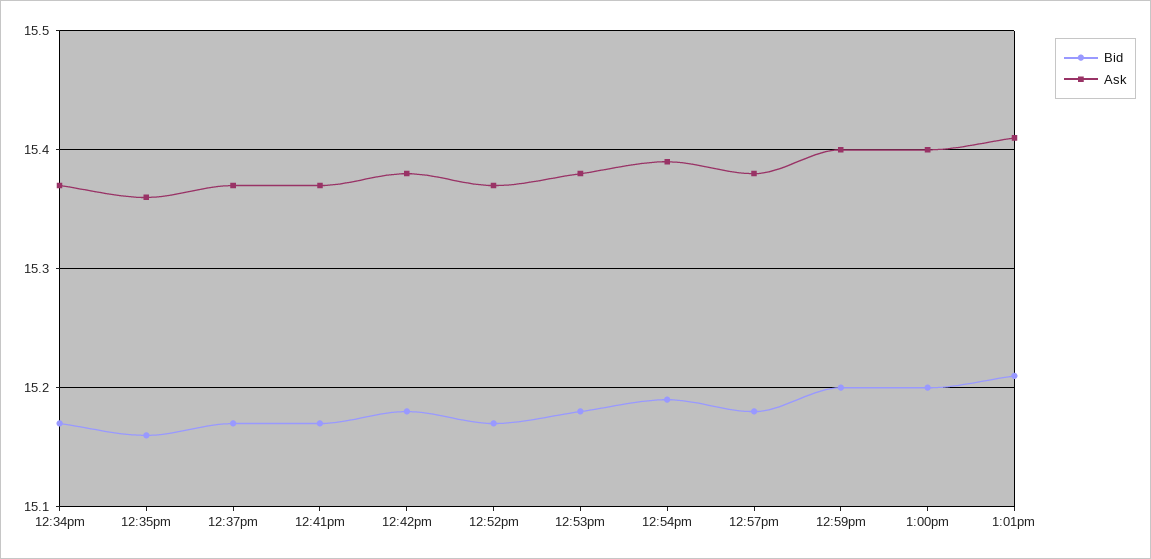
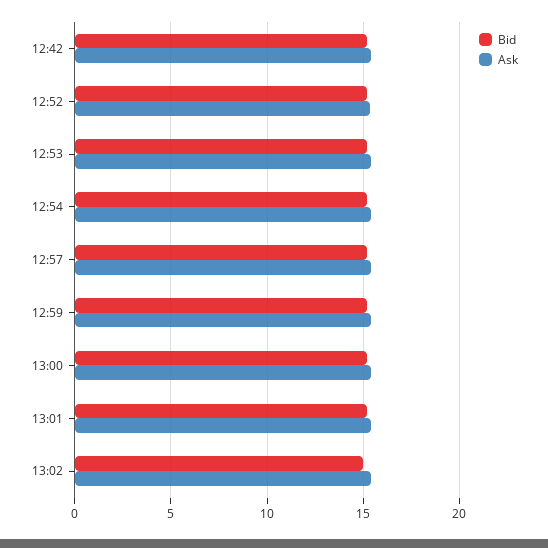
Bid, 12:34pm: 15.17 -> none
Ask, 12:34pm: 15.37 -> none
Bid, 12:35pm: 15.16 -> none
Ask, 12:35pm: 15.36 -> none
Bid, 12:37pm: 15.17 -> none
Ask, 12:37pm: 15.37 -> none
Bid, 12:41pm: 15.17 -> none
Ask, 12:41pm: 15.37 -> none
Bid, 13:02: none -> 15
Ask, 13:02: none -> 15.5

